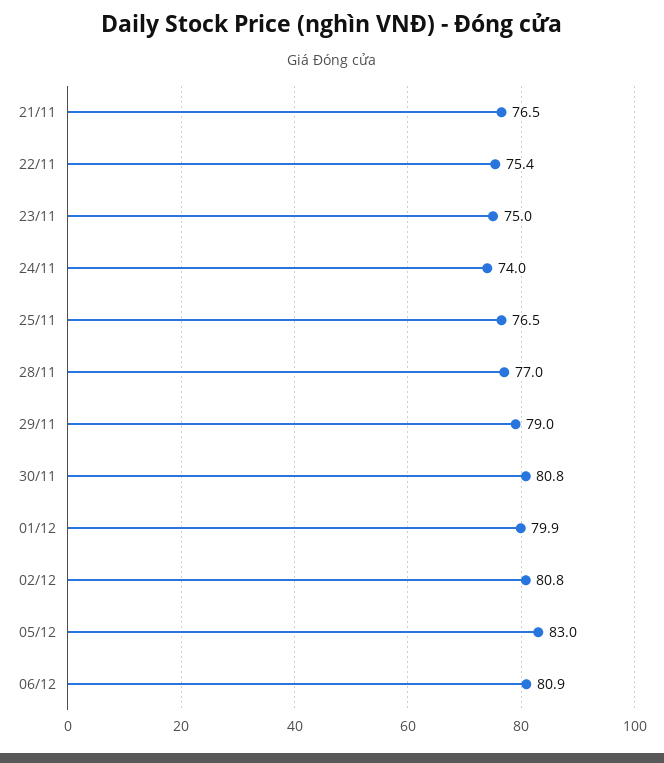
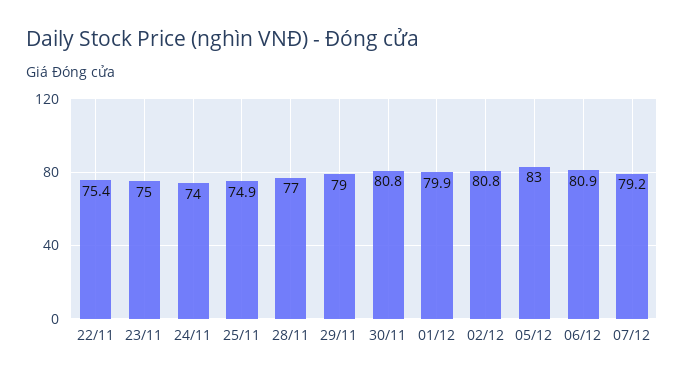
21/11: 76.5 -> none
25/11: 76.5 -> 74.9
07/12: none -> 79.2

